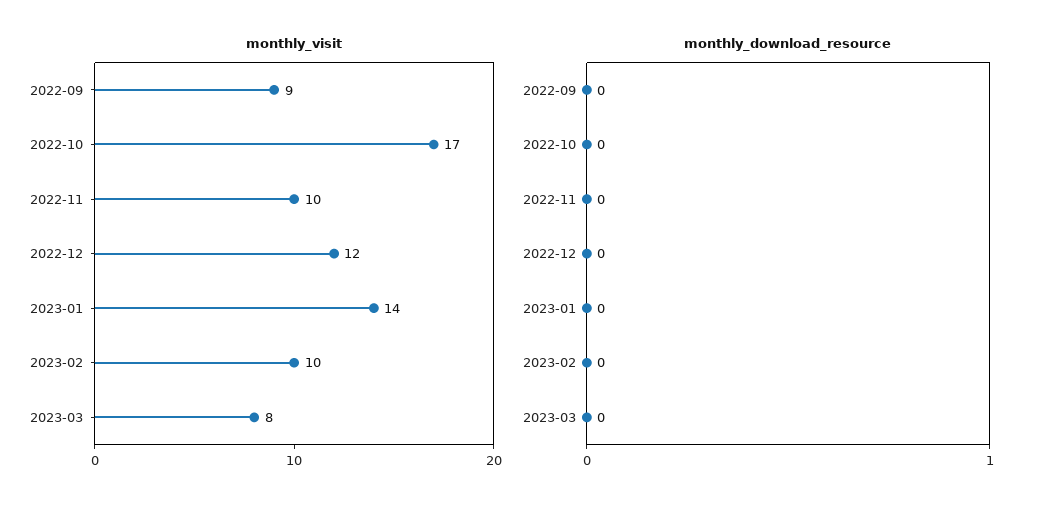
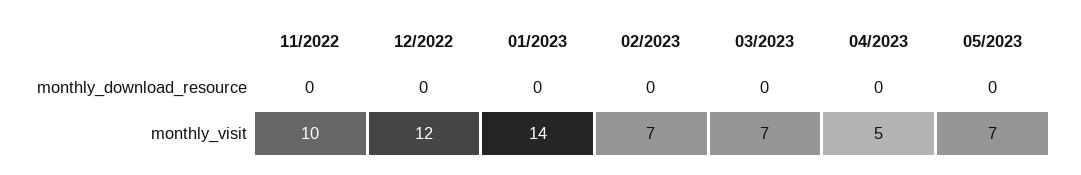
monthly_visit, 2022-09: 9 -> none
monthly_visit, 2022-10: 17 -> none
monthly_visit, 2023-02: 10 -> 7
monthly_visit, 2023-03: 8 -> 7
monthly_download_resource, 2022-09: 0 -> none
monthly_download_resource, 2022-10: 0 -> none
monthly_download_resource, 04/2023: none -> 0
monthly_download_resource, 05/2023: none -> 0
monthly_visit, 04/2023: none -> 5
monthly_visit, 05/2023: none -> 7

